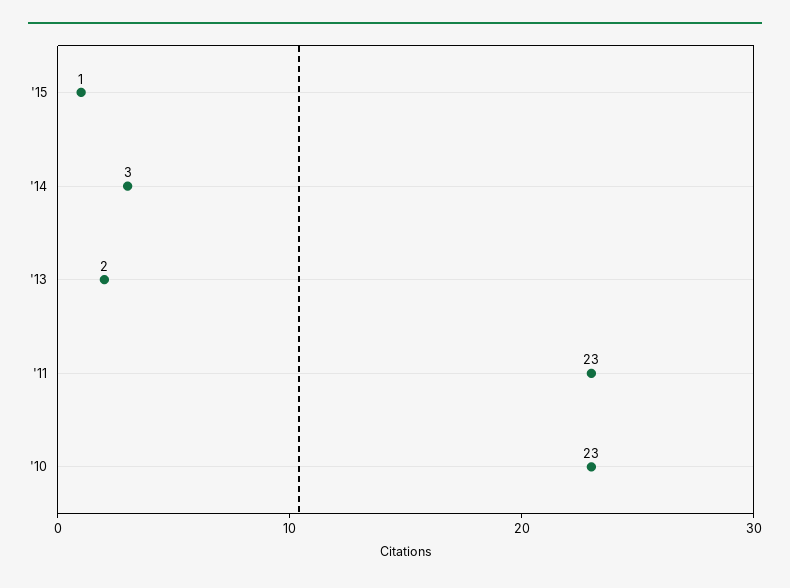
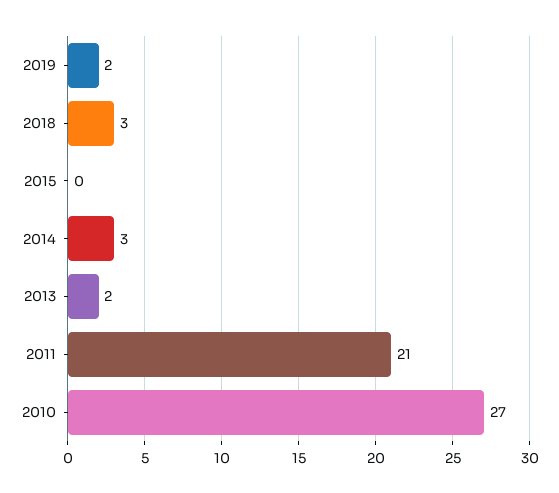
'15: 1 -> 0
'11: 23 -> 21
'10: 23 -> 27
2019: none -> 2
2018: none -> 3

